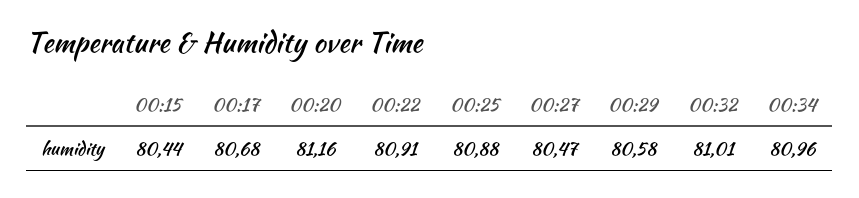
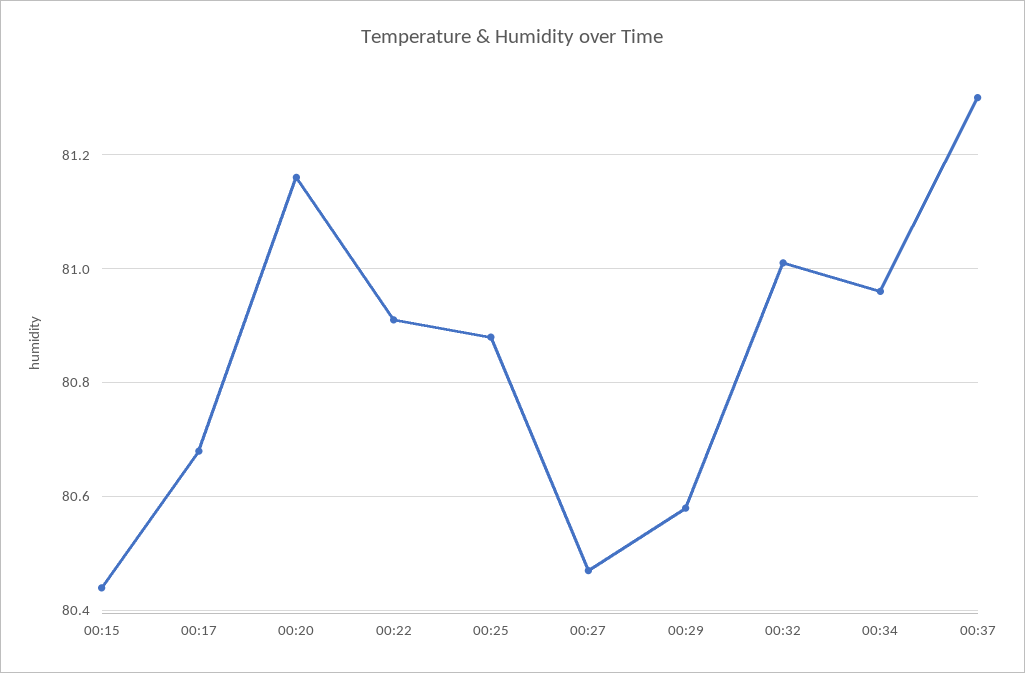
00:37: none -> 81.3

